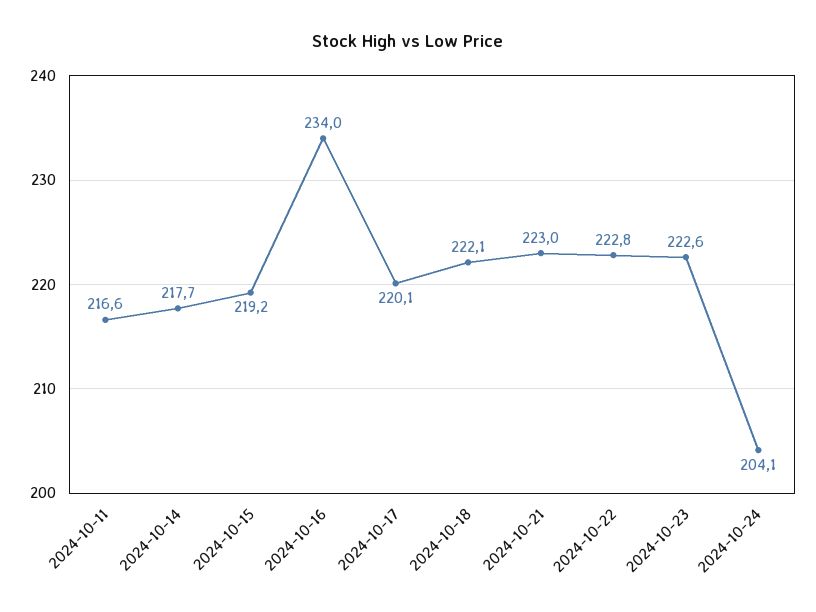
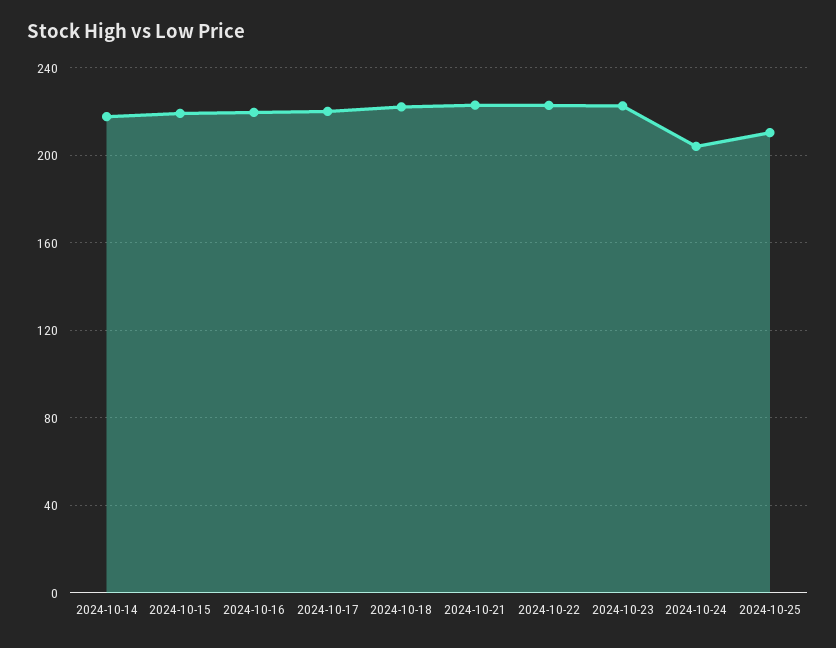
2024-10-11: 216.6 -> none
2024-10-16: 234 -> 220
2024-10-25: none -> 210

